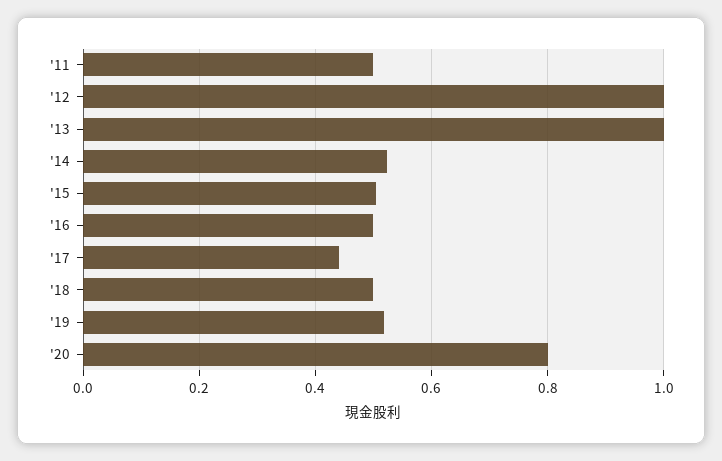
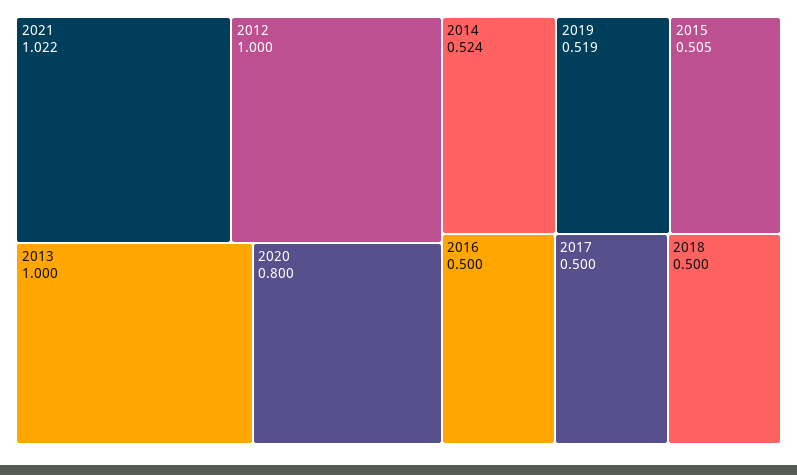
'11: 0.5 -> none
'17: 0.44 -> 0.5
2021: none -> 1.022

